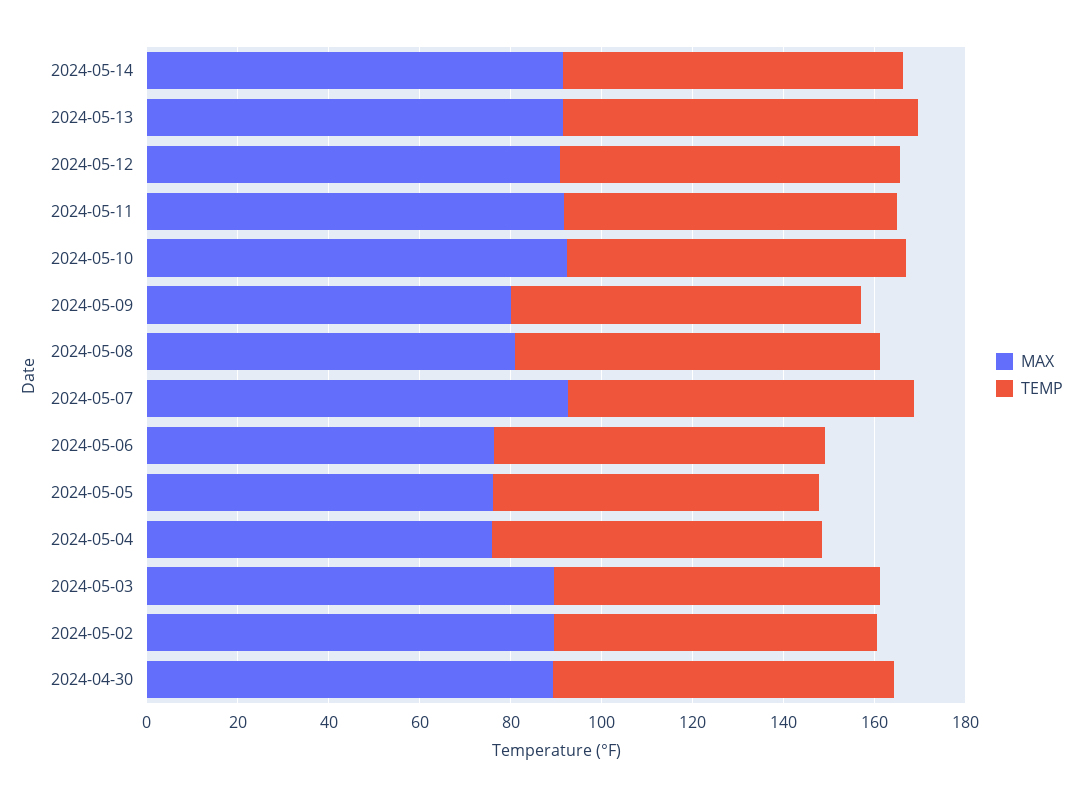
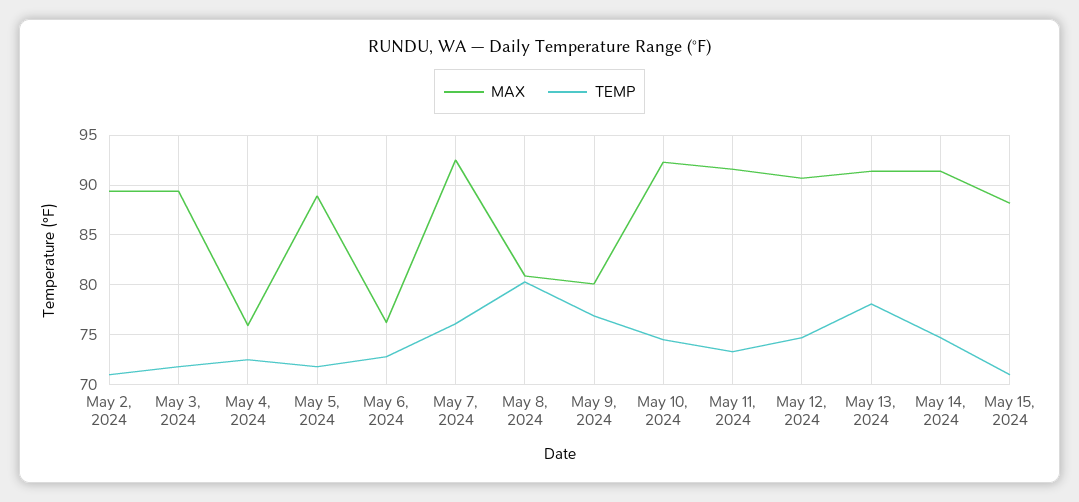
MAX, 2024-05-05: 75 -> 89
MAX, 2024-04-30: 90 -> none
TEMP, 2024-04-30: 75 -> none
MAX, May 15, 2024: none -> 88
TEMP, May 15, 2024: none -> 71

